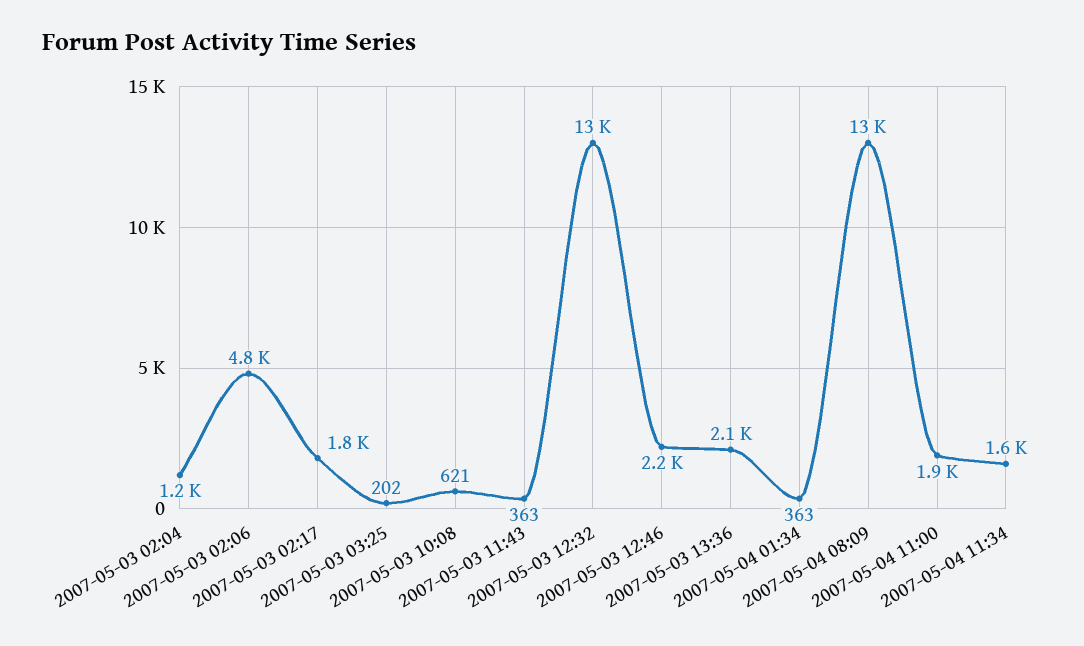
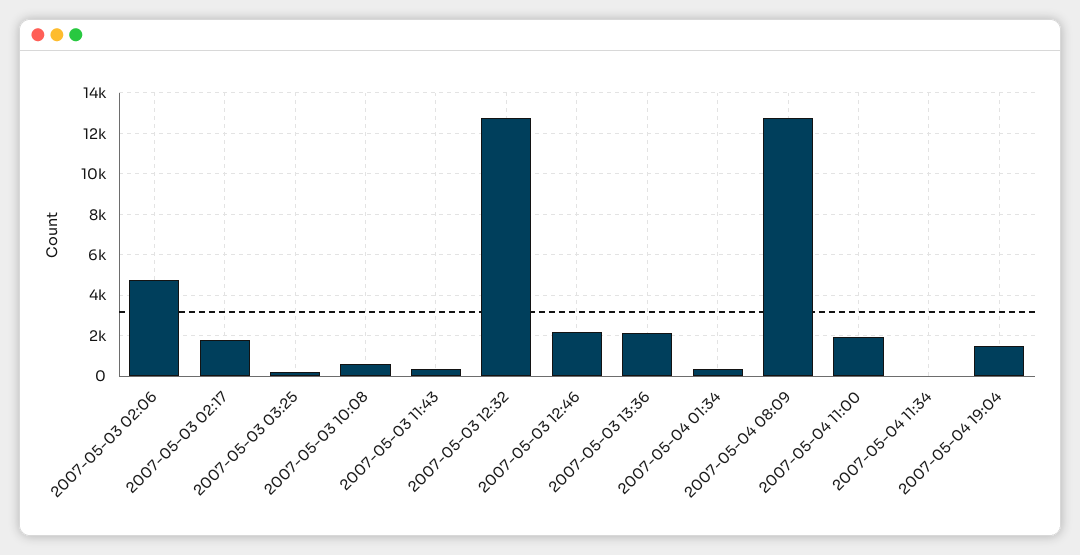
2007-05-03 02:04: 1200 -> none
2007-05-04 11:34: 1600 -> 0
2007-05-04 19:04: none -> 1500

